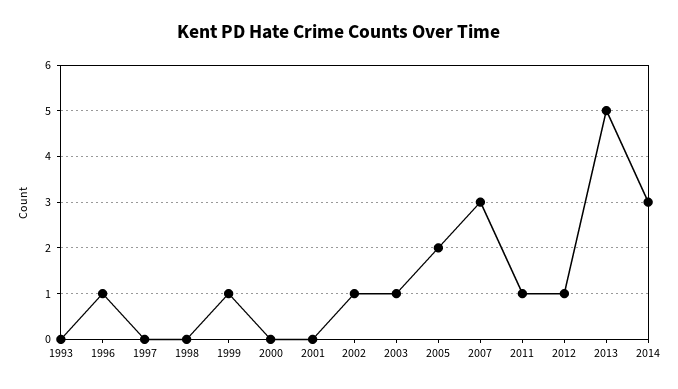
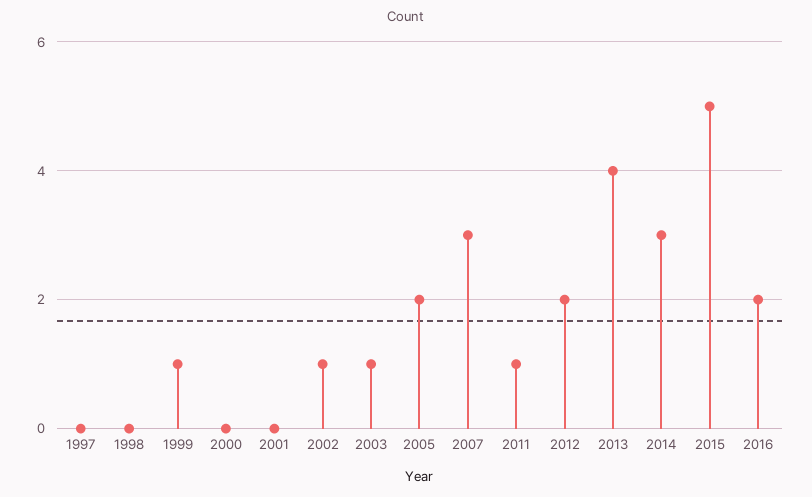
1993: 0 -> none
1996: 1 -> none
2012: 1 -> 2
2013: 5 -> 4
2015: none -> 5
2016: none -> 2

